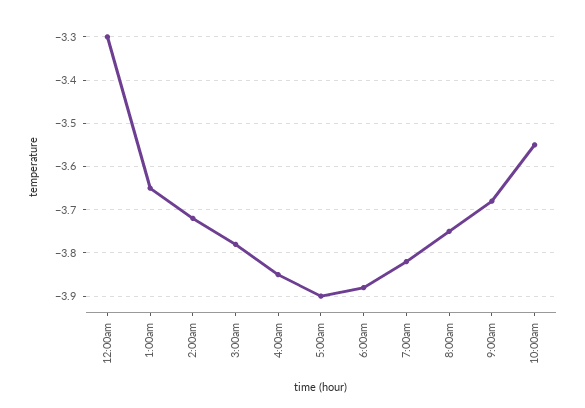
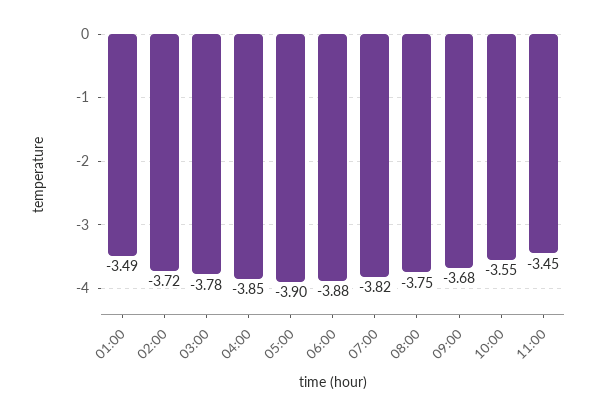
12:00am: -3.3 -> none
1:00am: -3.65 -> -3.49
11:00: none -> -3.45

